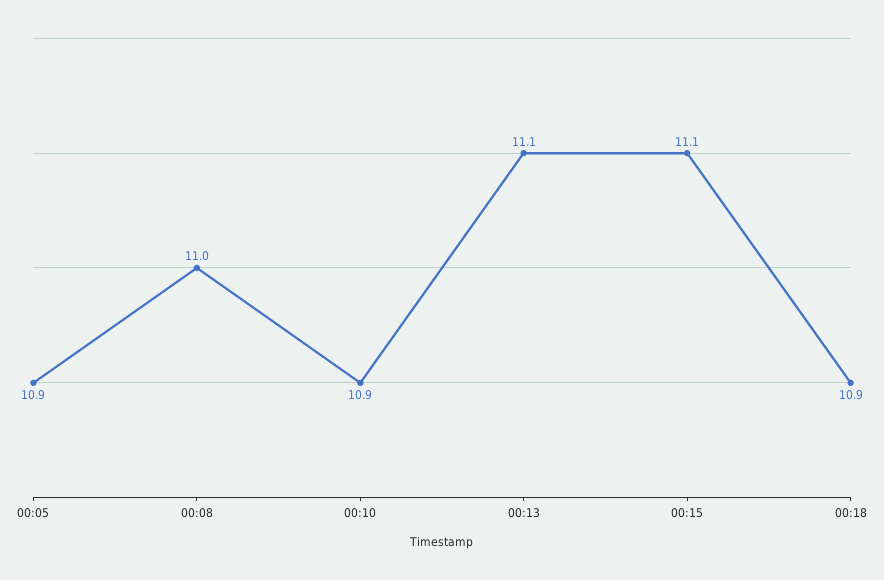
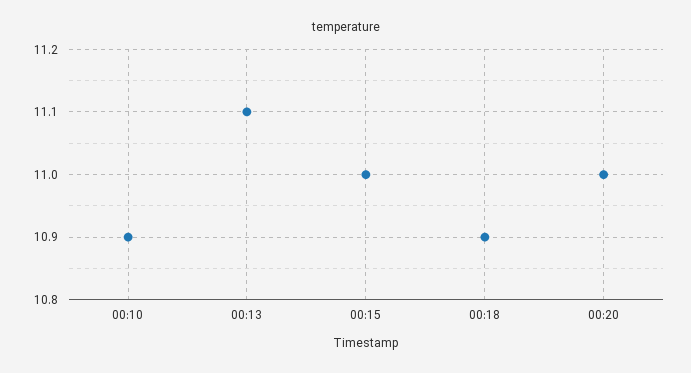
00:05: 10.9 -> none
00:08: 11 -> none
00:15: 11.1 -> 11
00:20: none -> 11

